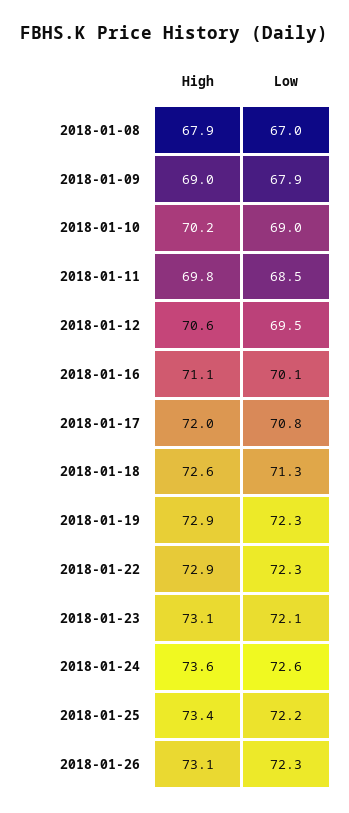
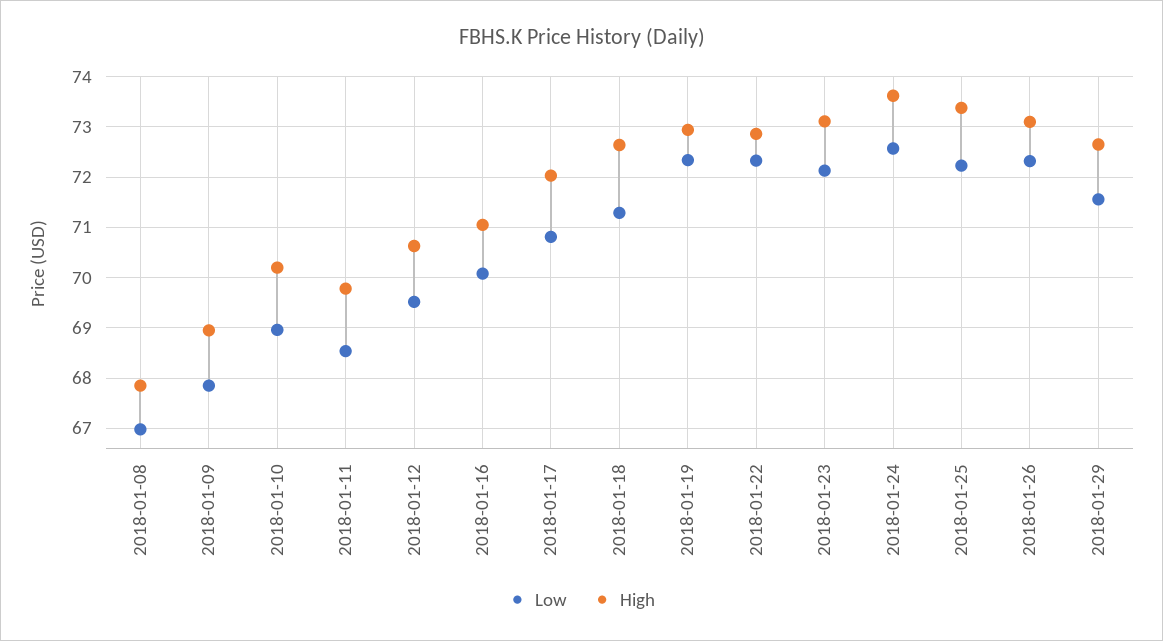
Low, 2018-01-29: none -> 71.6
High, 2018-01-29: none -> 72.6

